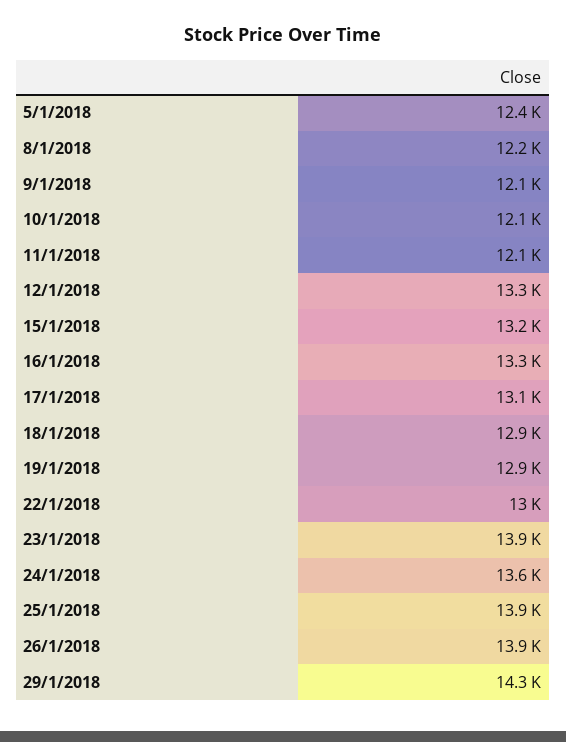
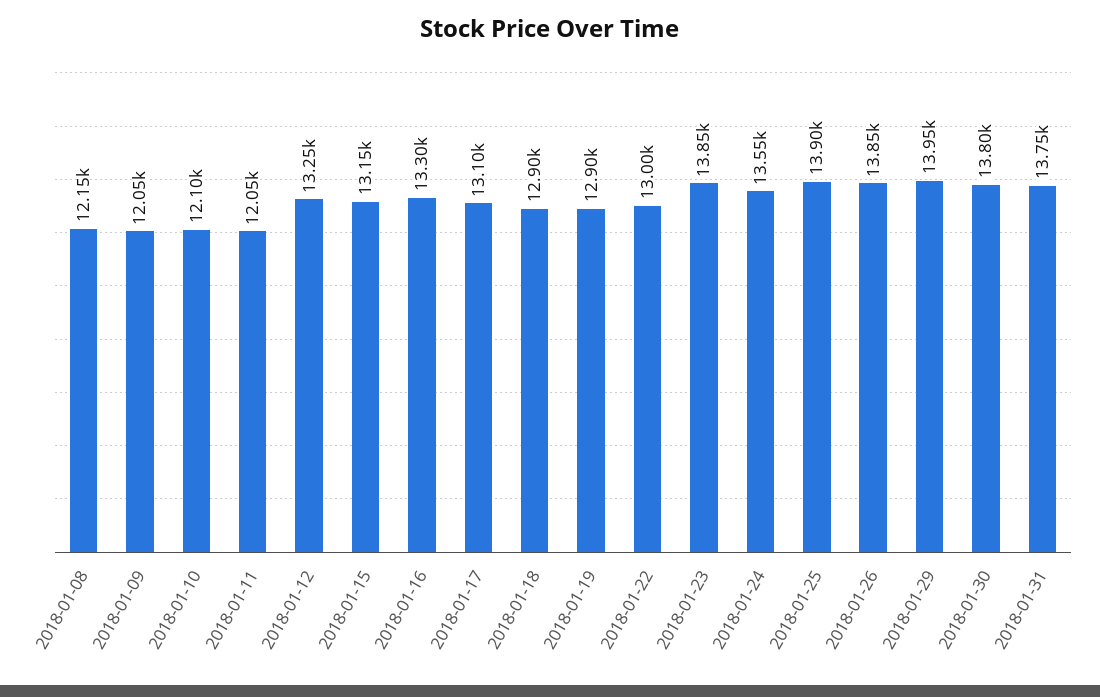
5/1/2018: 12400 -> none
29/1/2018: 14300 -> 13950
2018-01-30: none -> 13800
2018-01-31: none -> 13750

